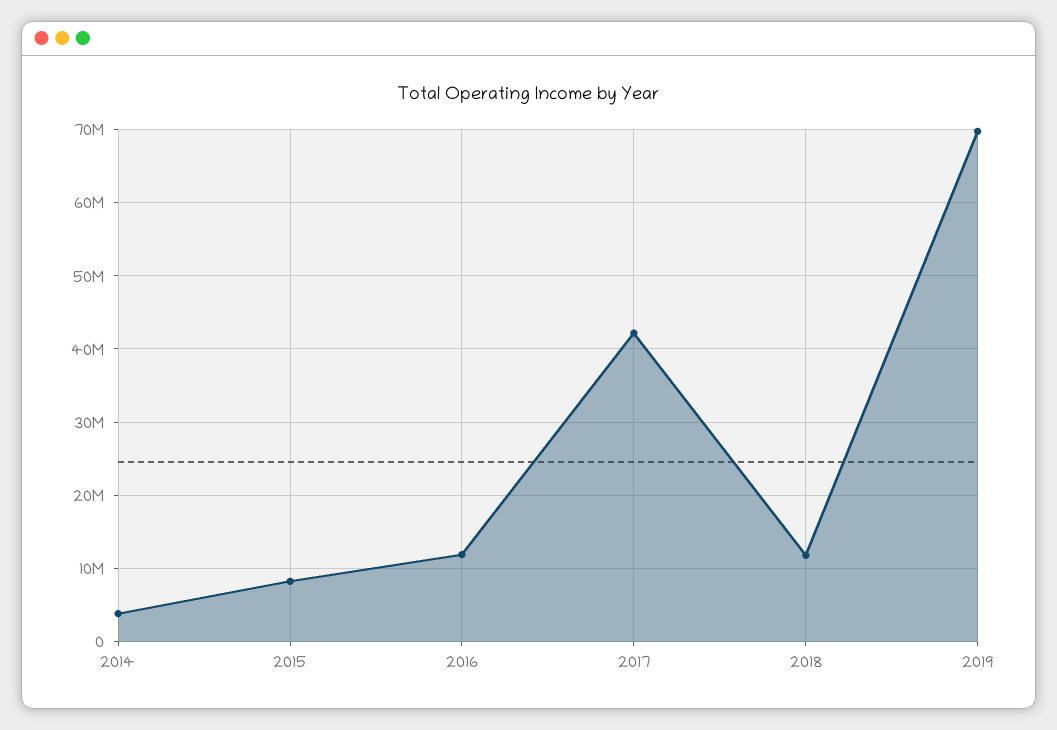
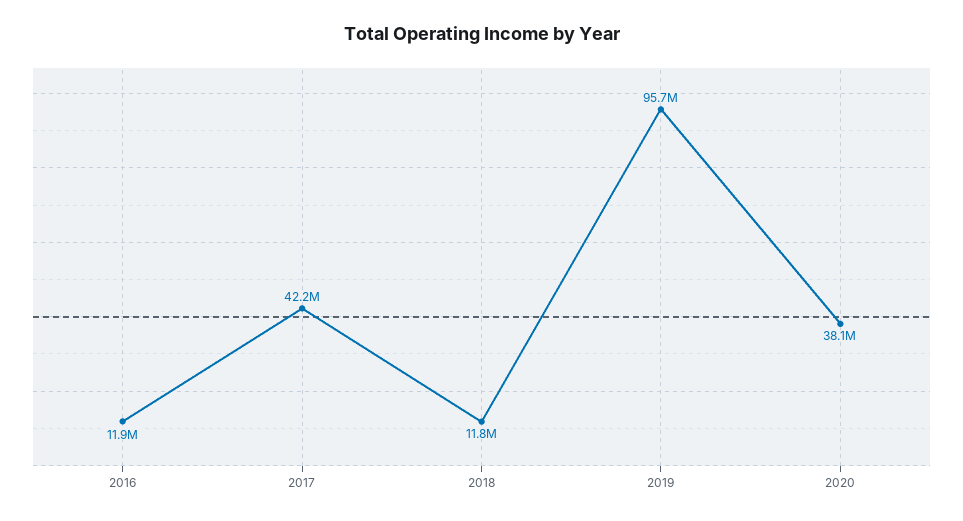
2014: 4000000 -> none
2015: 8000000 -> none
2019: 70000000 -> 95700000
2020: none -> 38100000

